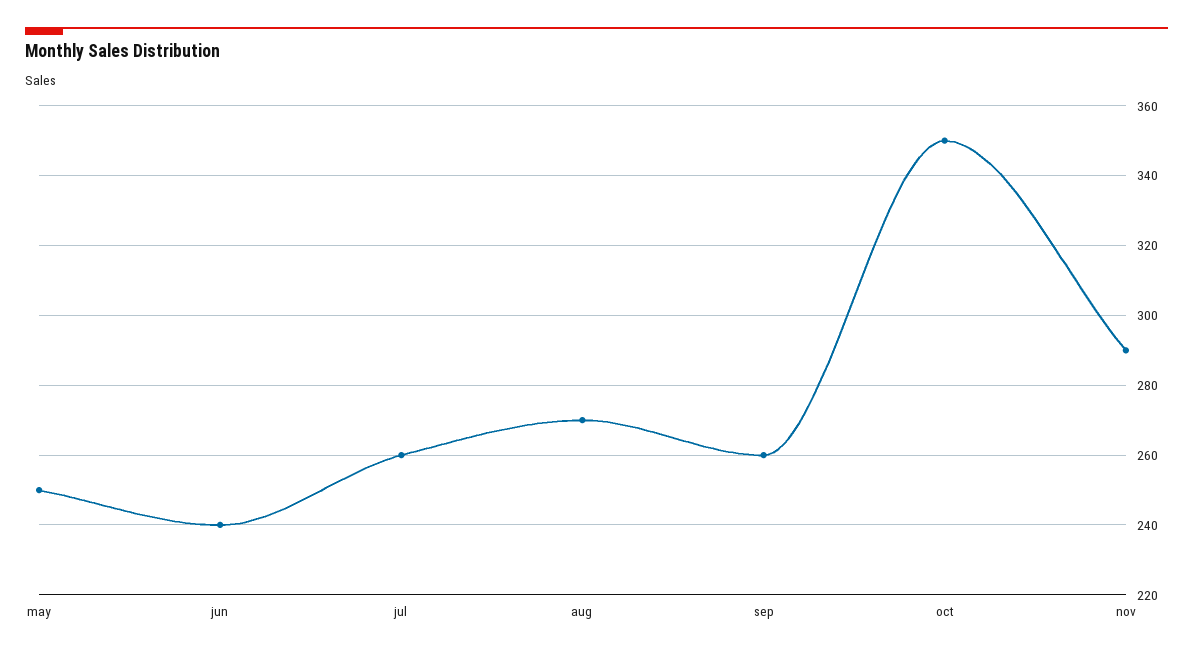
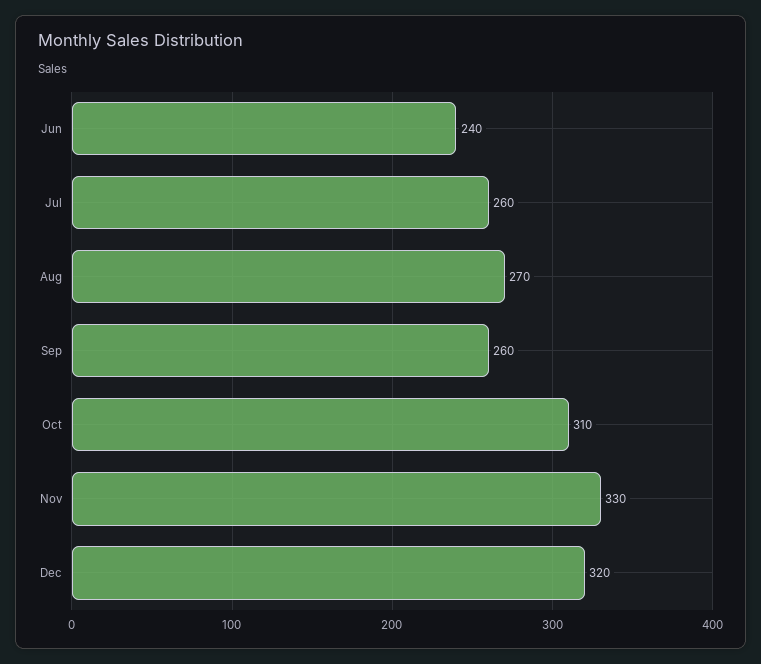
may: 250 -> none
oct: 350 -> 310
nov: 290 -> 330
Dec: none -> 320

